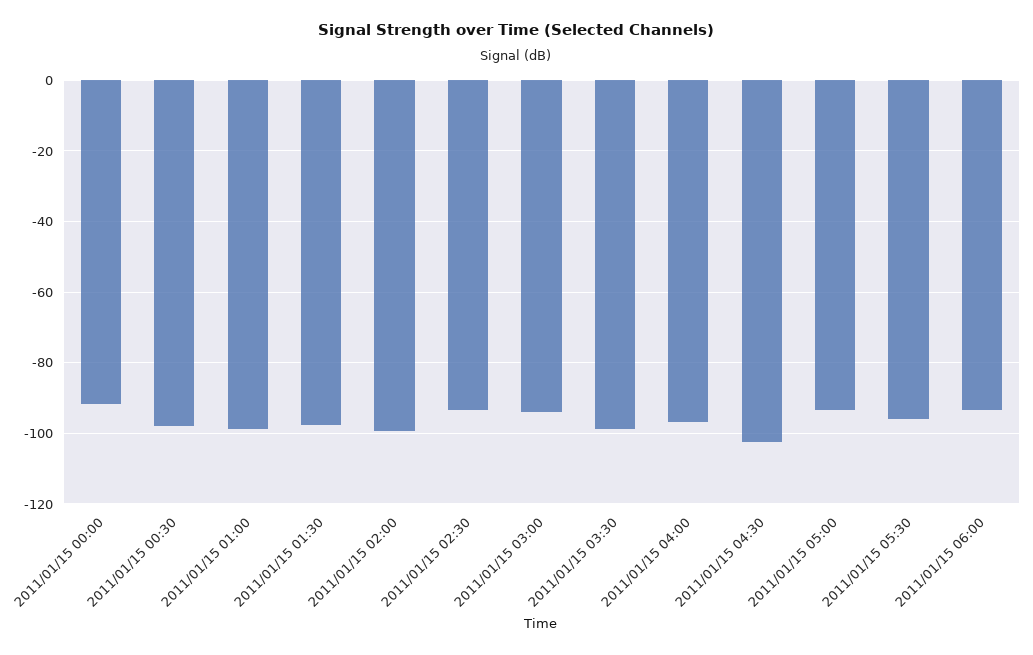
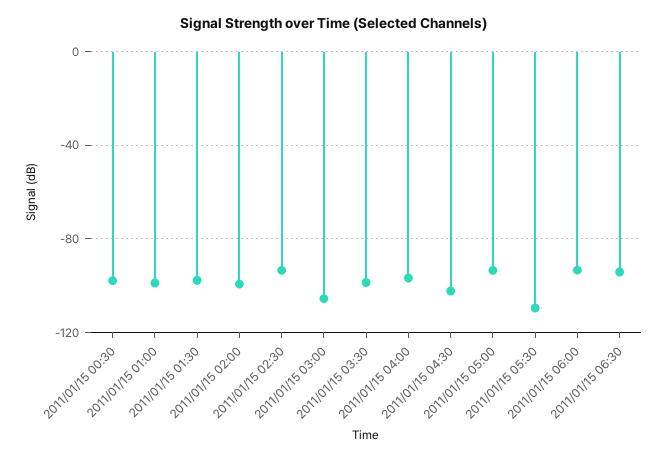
2011/01/15 00:00: -92 -> none
2011/01/15 03:00: -94 -> -105
2011/01/15 05:30: -96 -> -110
2011/01/15 06:30: none -> -95

